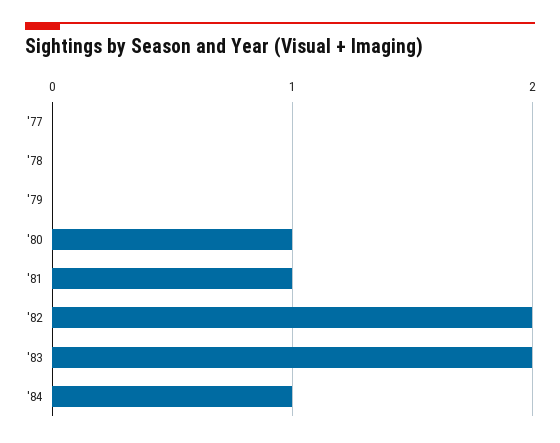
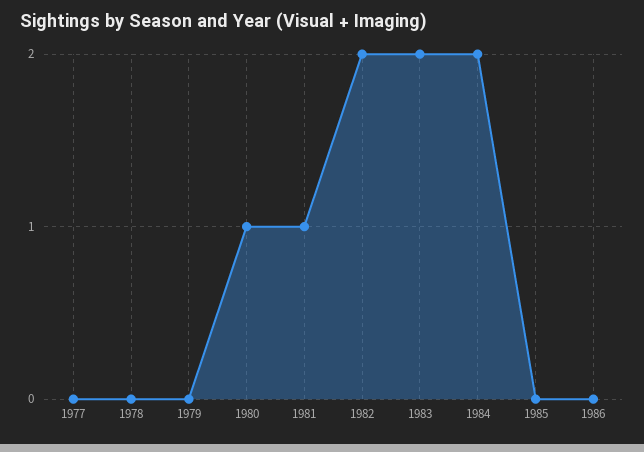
'84: 1 -> 2
1985: none -> 0
1986: none -> 0

